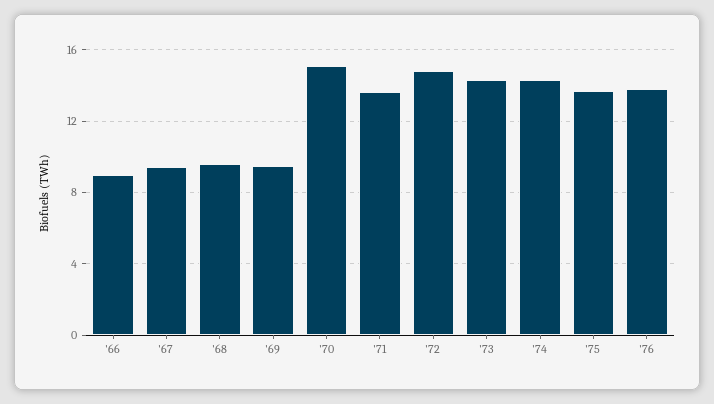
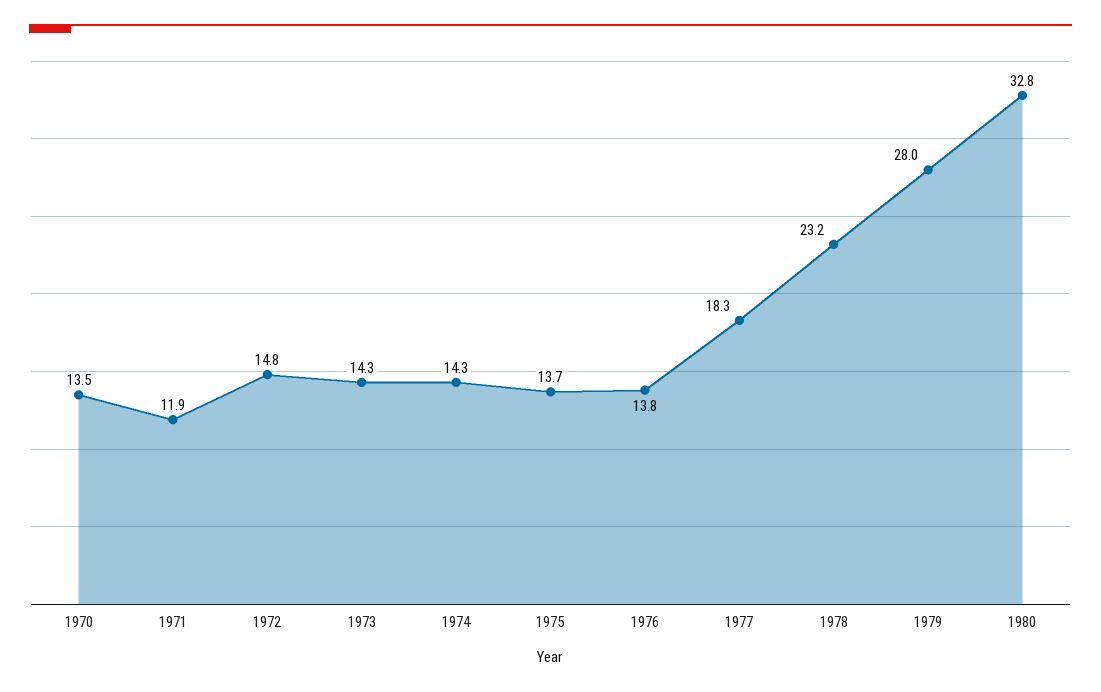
'66: 9 -> none
'67: 9.5 -> none
'68: 9.5 -> none
'69: 9.5 -> none
'70: 15 -> 13.5
'71: 13.5 -> 11.9
1977: none -> 18.3
1978: none -> 23.2
1979: none -> 28
1980: none -> 32.8

